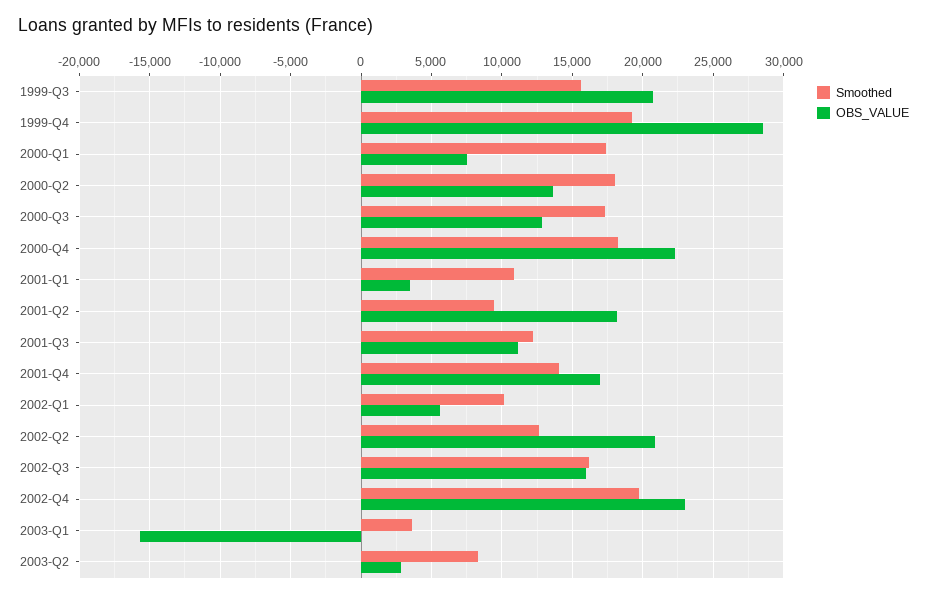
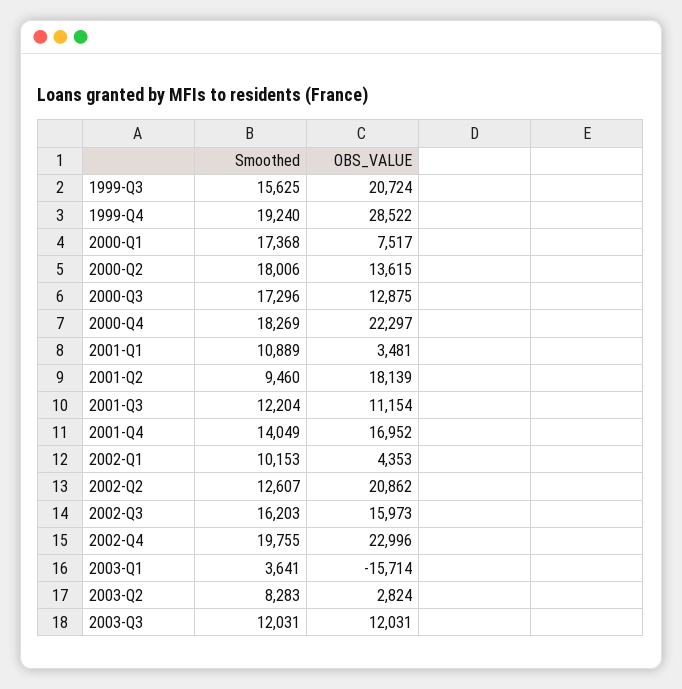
OBS_VALUE, 2002-Q1: 5500 -> 4353
Smoothed, 2003-Q3: none -> 12031
OBS_VALUE, 2003-Q3: none -> 12031

